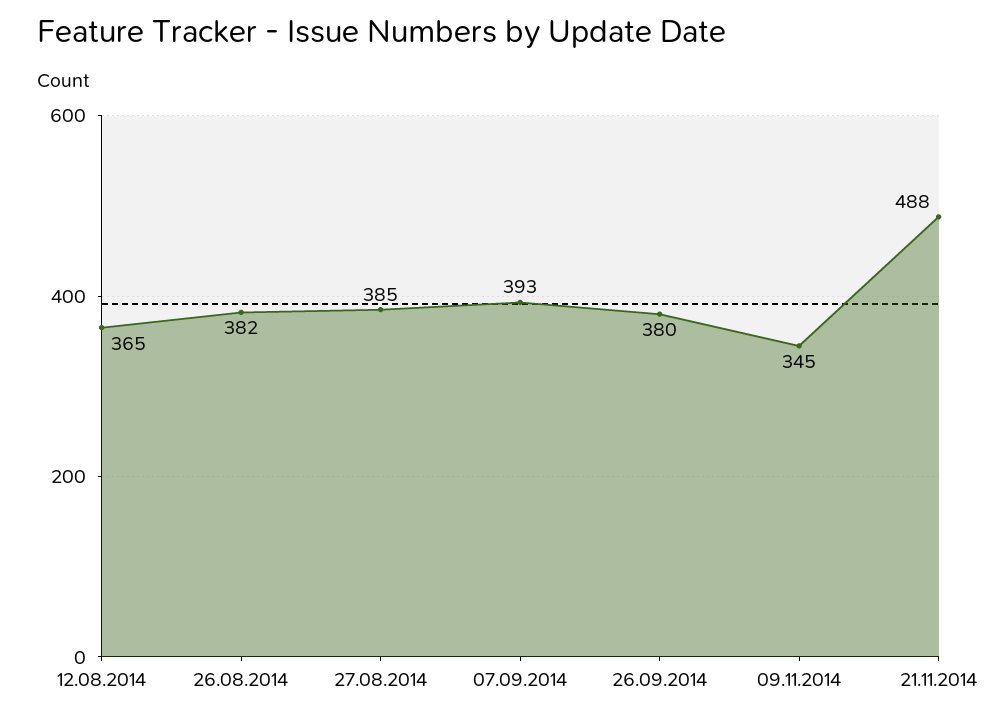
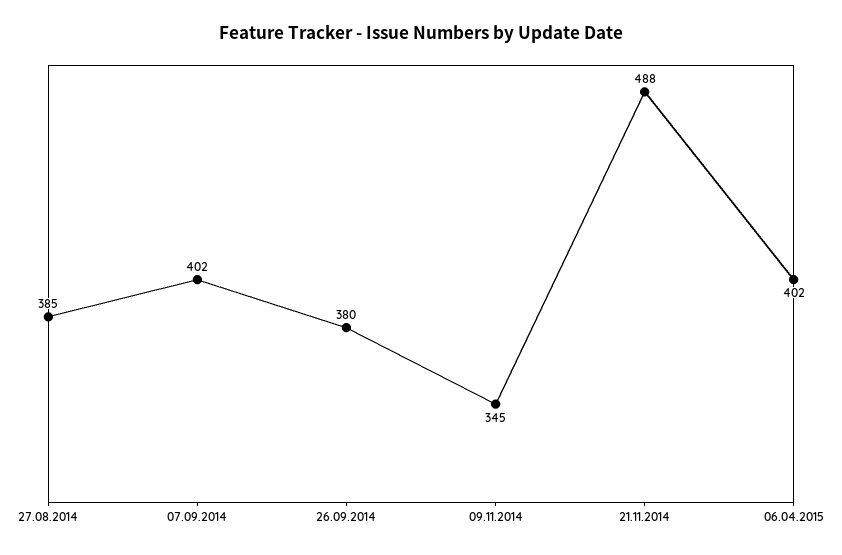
12.08.2014: 365 -> none
26.08.2014: 382 -> none
07.09.2014: 393 -> 402
06.04.2015: none -> 402

